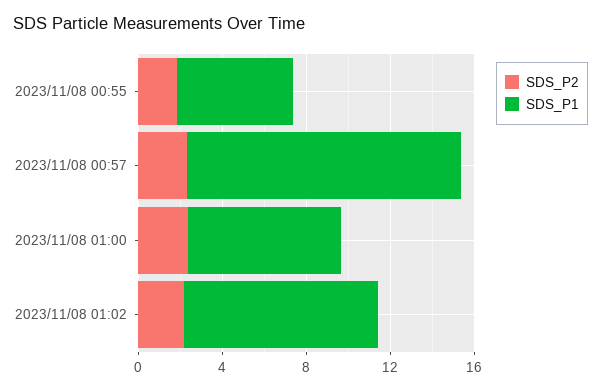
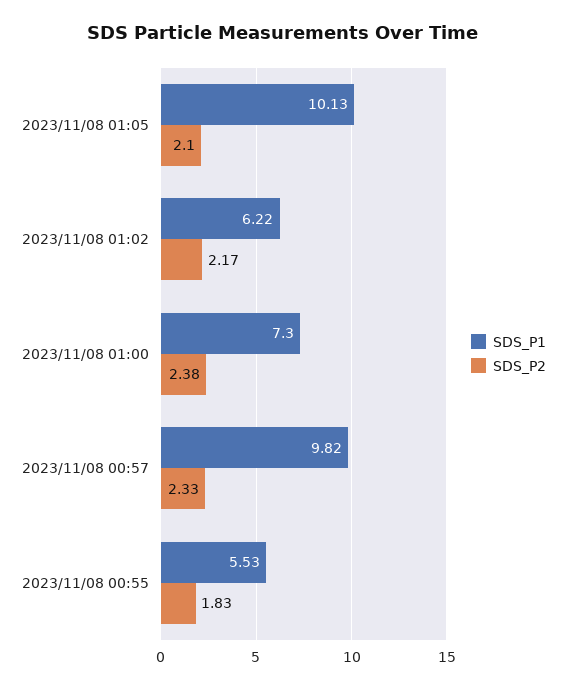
SDS_P1, 2023/11/08 00:57: 13 -> 9.82
SDS_P1, 2023/11/08 01:02: 9 -> 6.22
SDS_P1, 2023/11/08 01:05: none -> 10.13
SDS_P2, 2023/11/08 01:05: none -> 2.1

